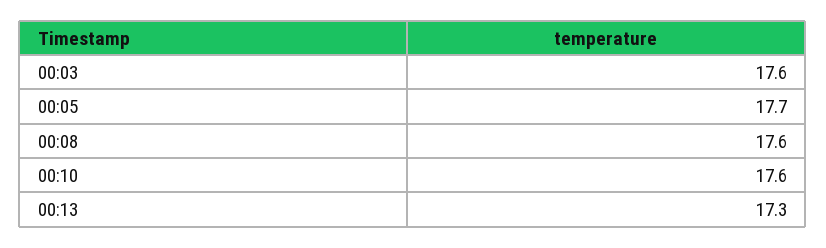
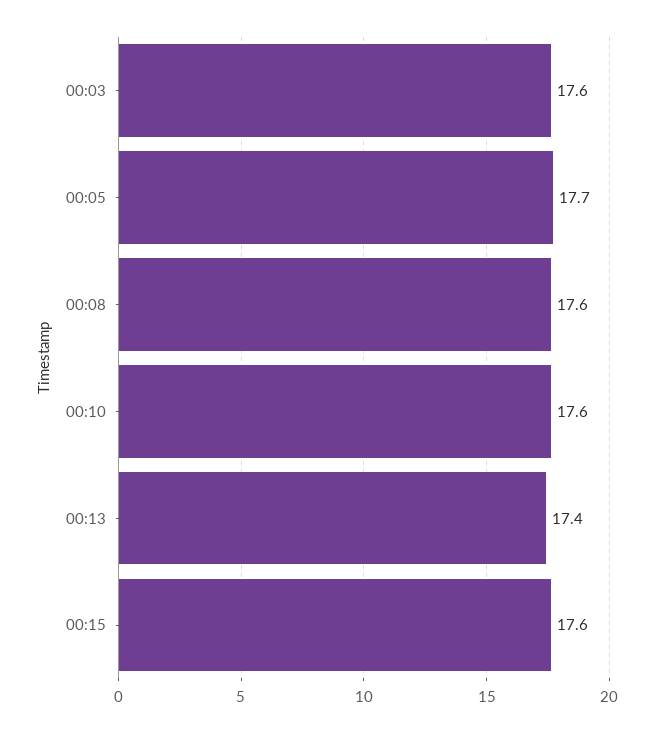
00:13: 17.3 -> 17.4
00:15: none -> 17.6

